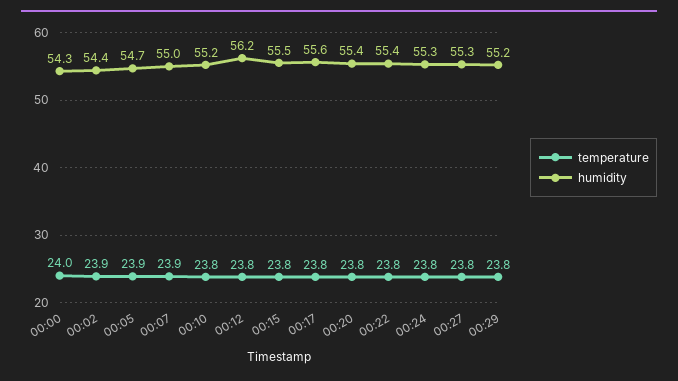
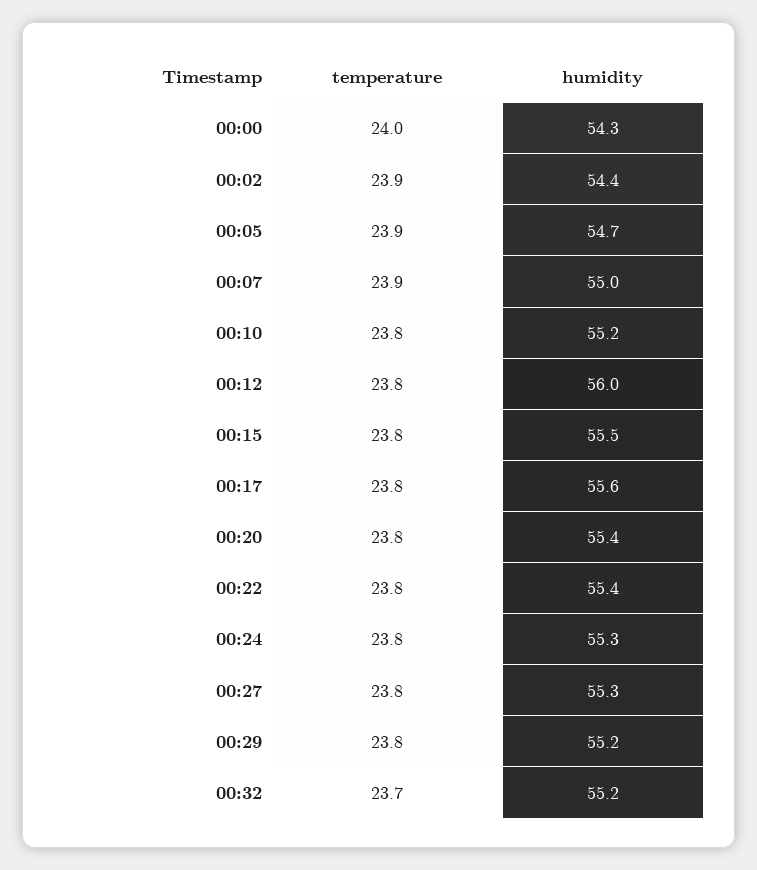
humidity, 00:12: 56.2 -> 56
temperature, 00:32: none -> 23.7
humidity, 00:32: none -> 55.2

